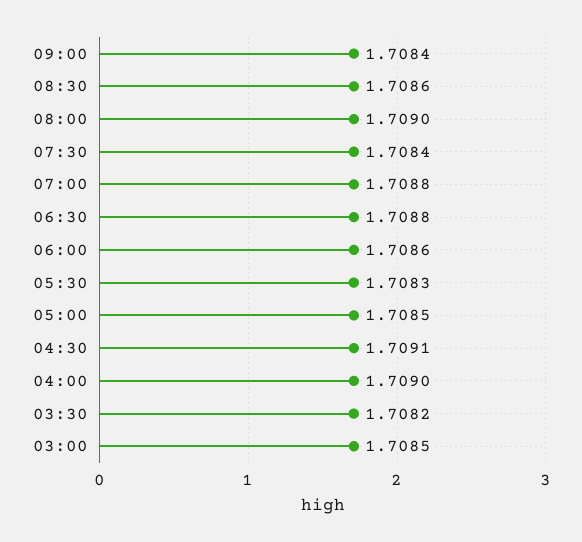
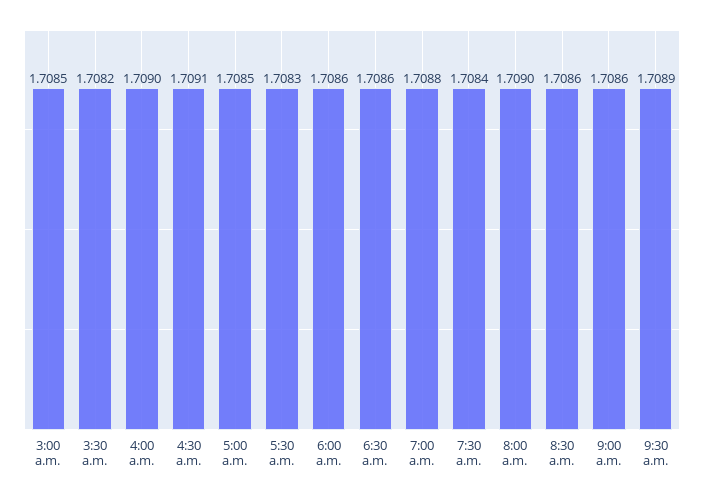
09:00: 1.7084 -> 1.7086
06:30: 1.7088 -> 1.7086
9:30 a.m.: none -> 1.7089

